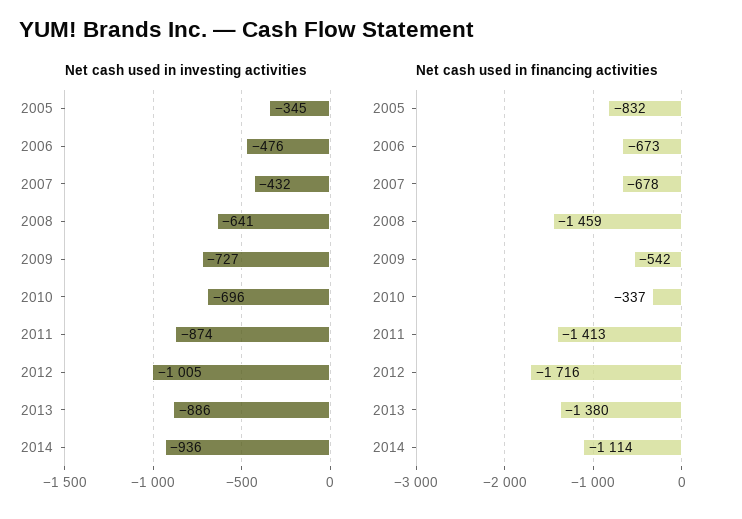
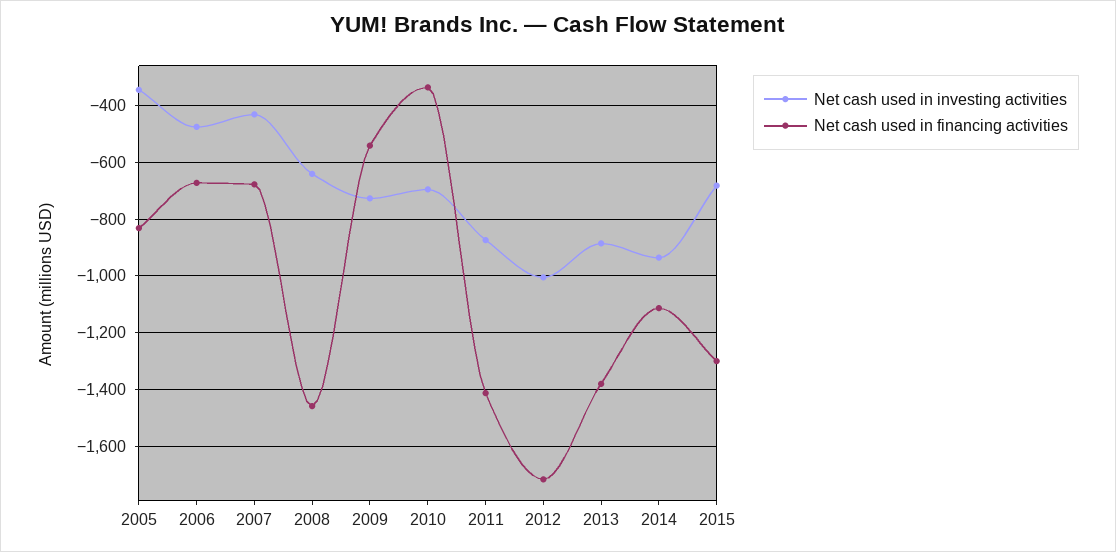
Net cash used in investing activities, 2015: none -> -675
Net cash used in financing activities, 2015: none -> -1300

